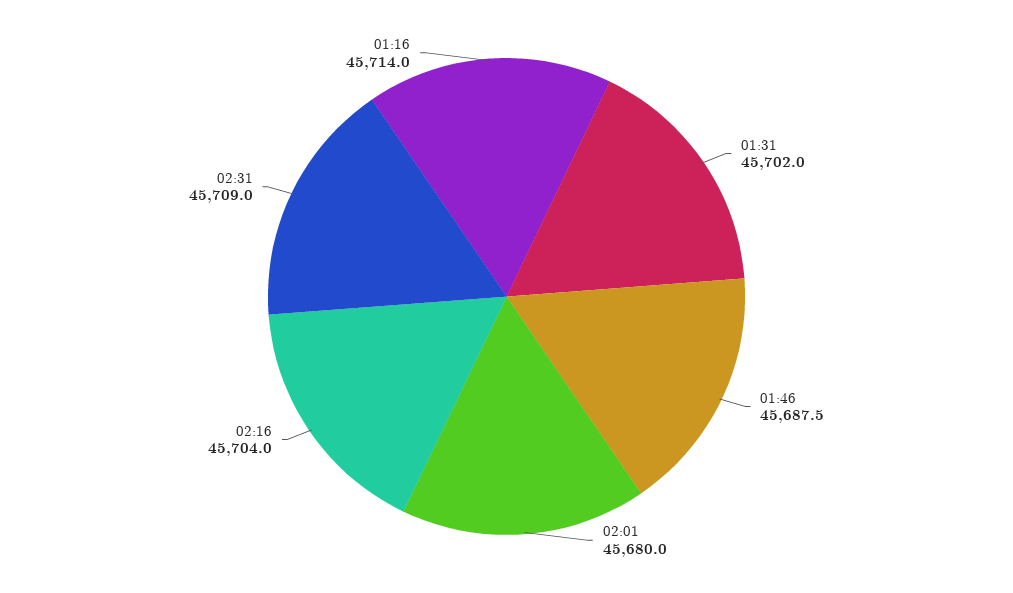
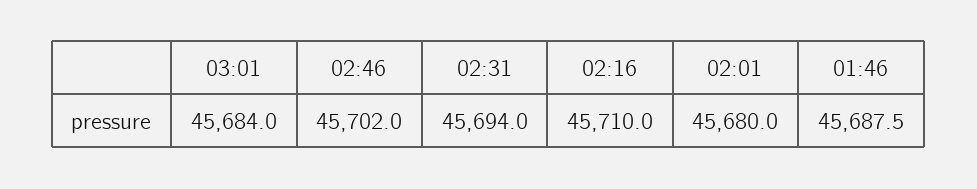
01:31: 45702 -> none
02:16: 45704 -> 45710
02:31: 45709 -> 45694
01:16: 45714 -> none
03:01: none -> 45684
02:46: none -> 45702

